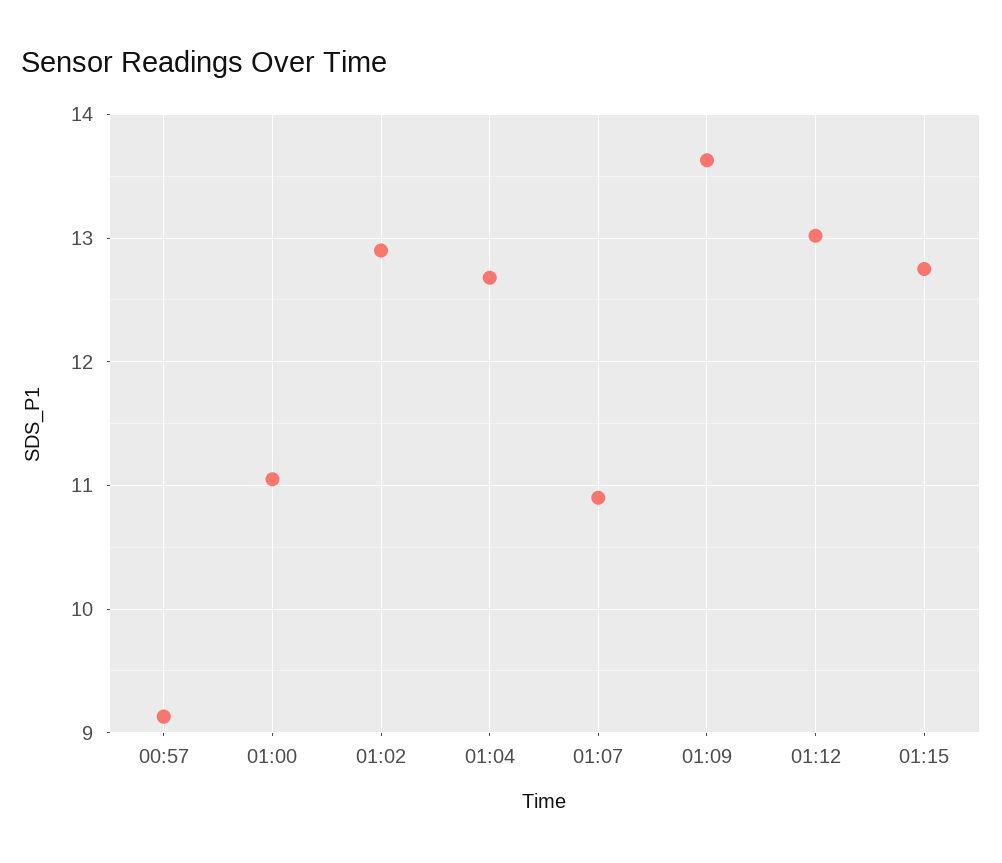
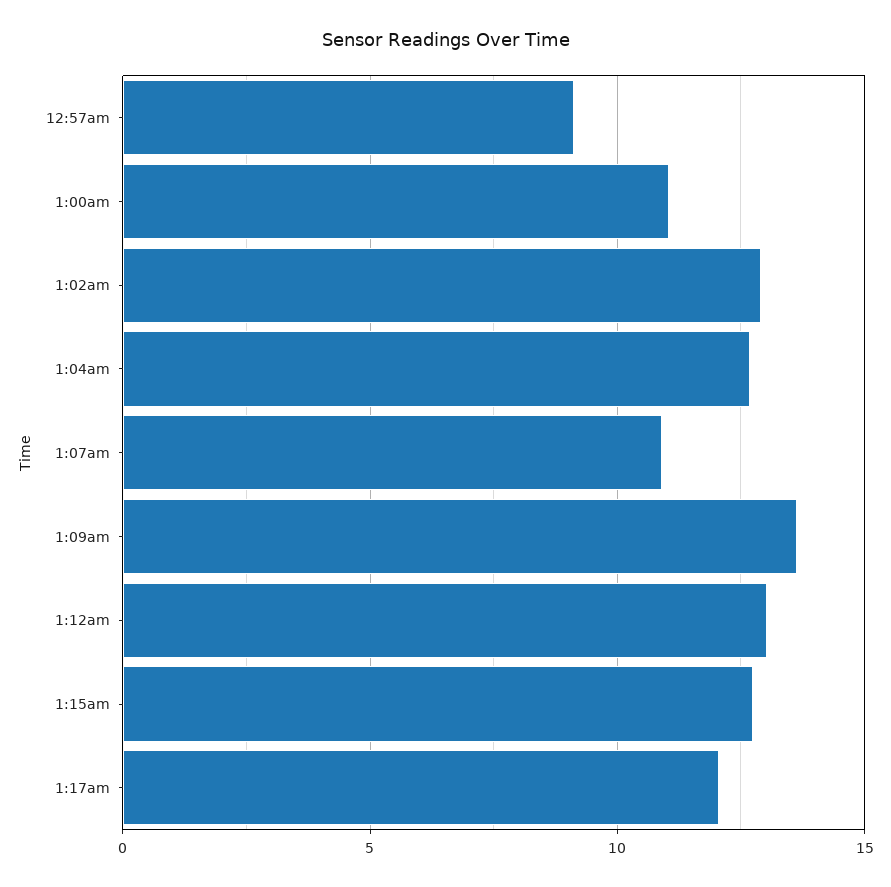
1:17am: none -> 12

